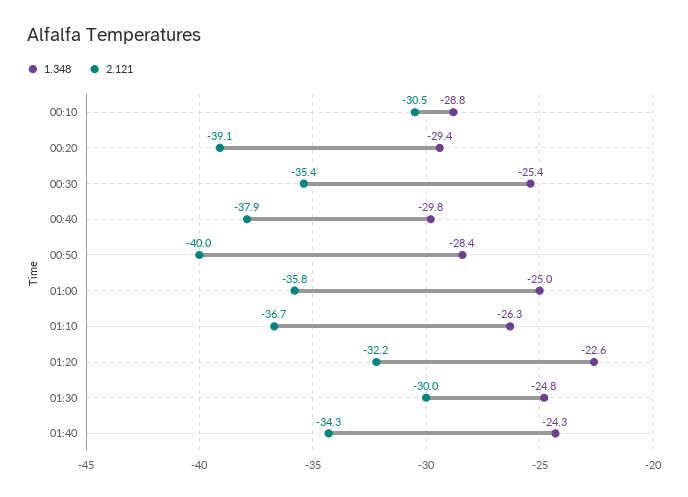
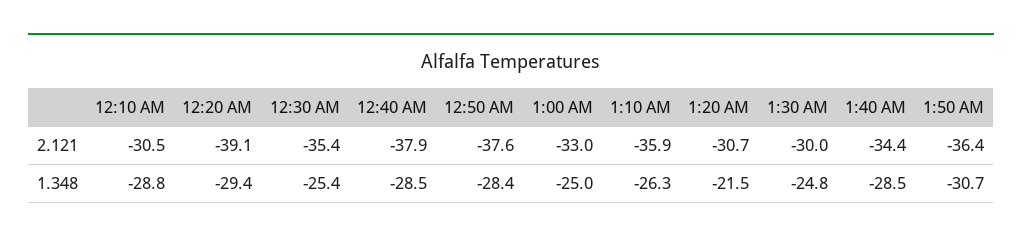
1.348, 00:40: -29.8 -> -28.5
2.121, 00:50: -40 -> -37.6
2.121, 01:00: -35.8 -> -33
2.121, 01:10: -36.7 -> -35.9
1.348, 01:20: -22.6 -> -21.5
2.121, 01:20: -32.2 -> -30.7
1.348, 01:40: -24.3 -> -28.5
2.121, 01:40: -34.3 -> -34.4
2.121, 1:50 AM: none -> -36.4
1.348, 1:50 AM: none -> -30.7

